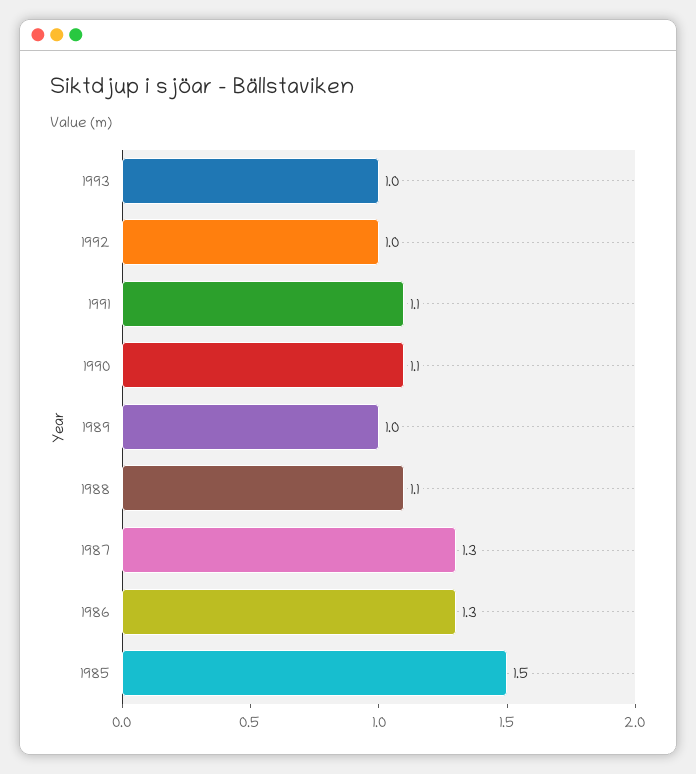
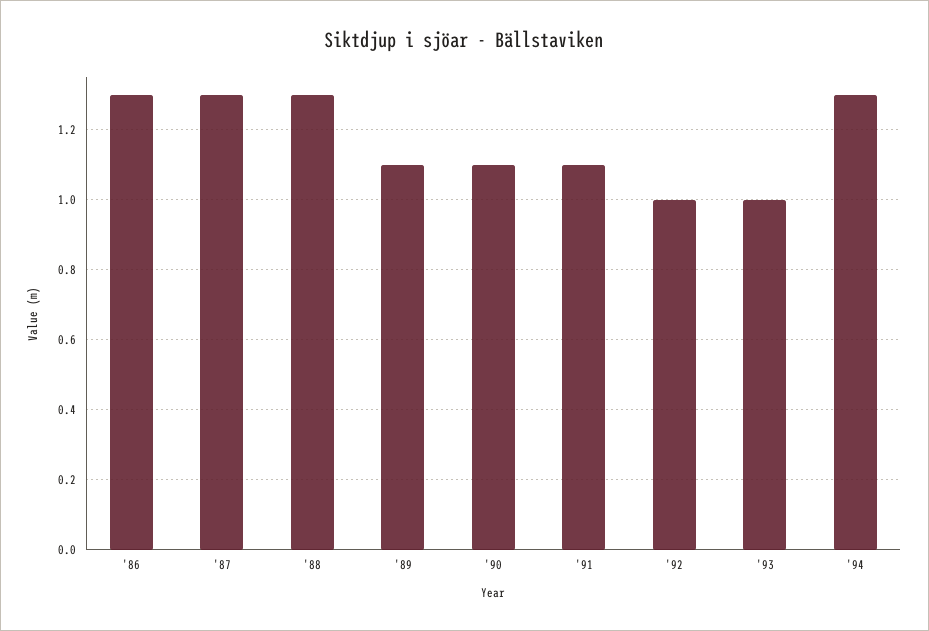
1989: 1 -> 1.1
1988: 1.1 -> 1.3
1985: 1.5 -> none
'94: none -> 1.3

